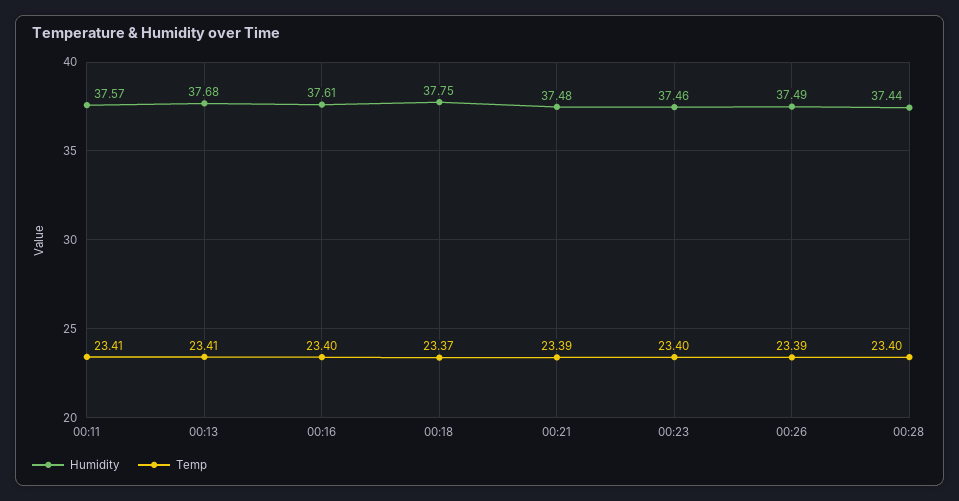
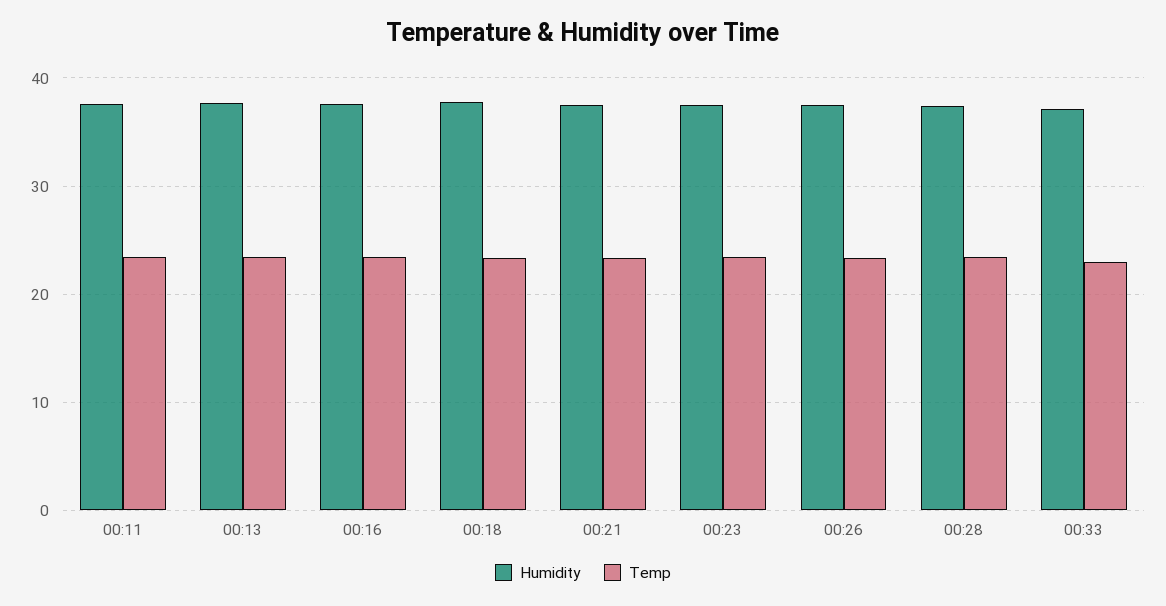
Humidity, 00:33: none -> 37
Temp, 00:33: none -> 23

